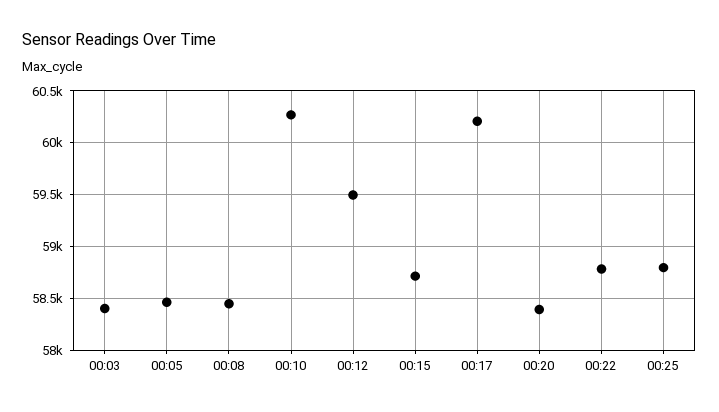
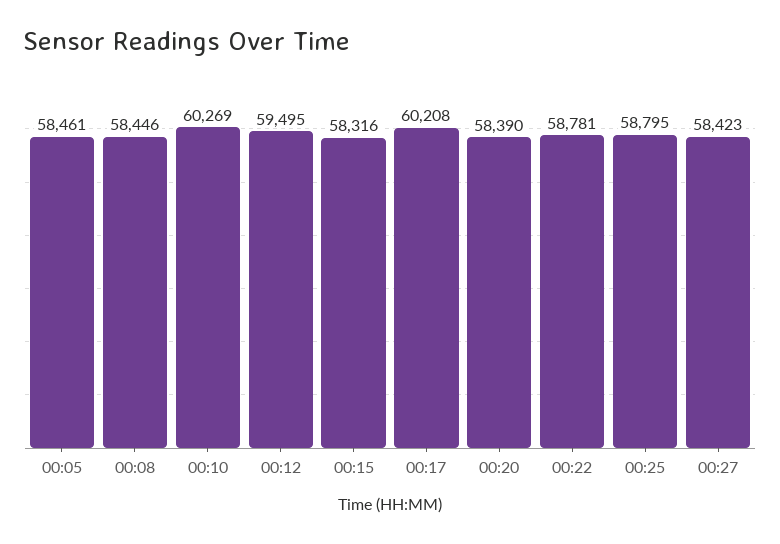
00:03: 58400 -> none
00:15: 58700 -> 58316
00:27: none -> 58423

